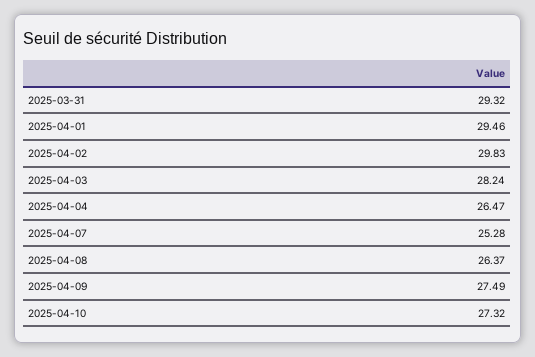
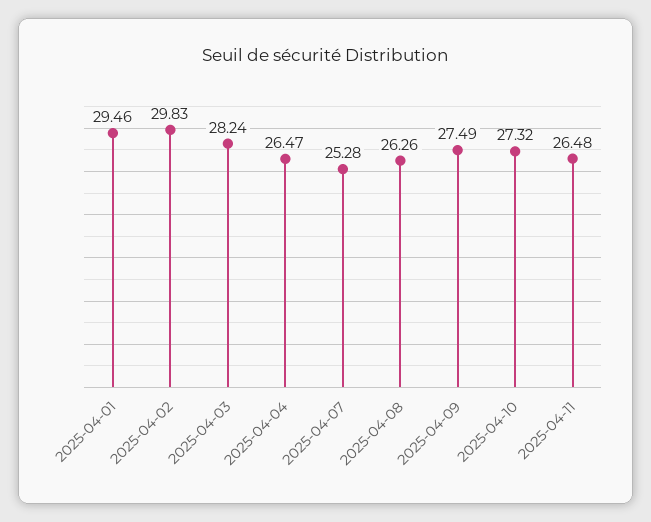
2025-03-31: 29.32 -> none
2025-04-08: 26.37 -> 26.26
2025-04-11: none -> 26.48

